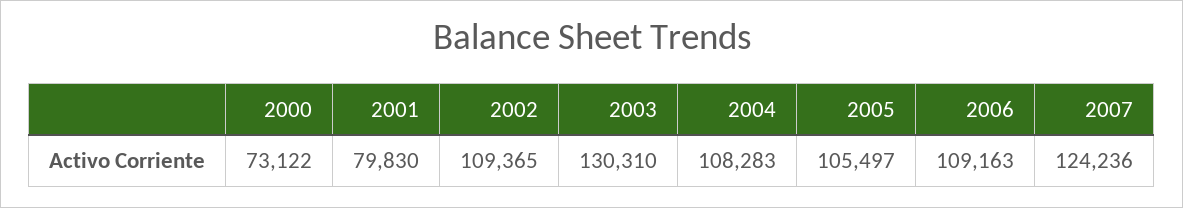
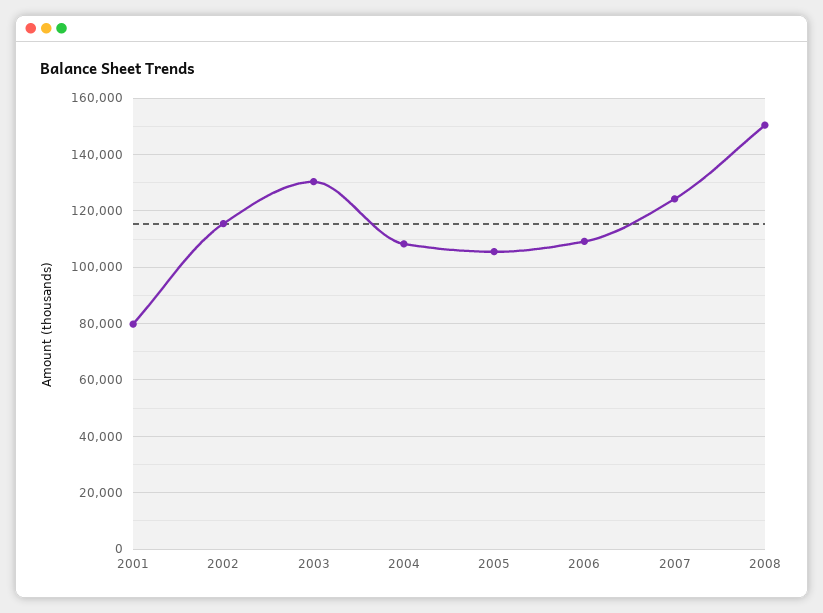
2000: 73122 -> none
2002: 109365 -> 115000
2008: none -> 150000

